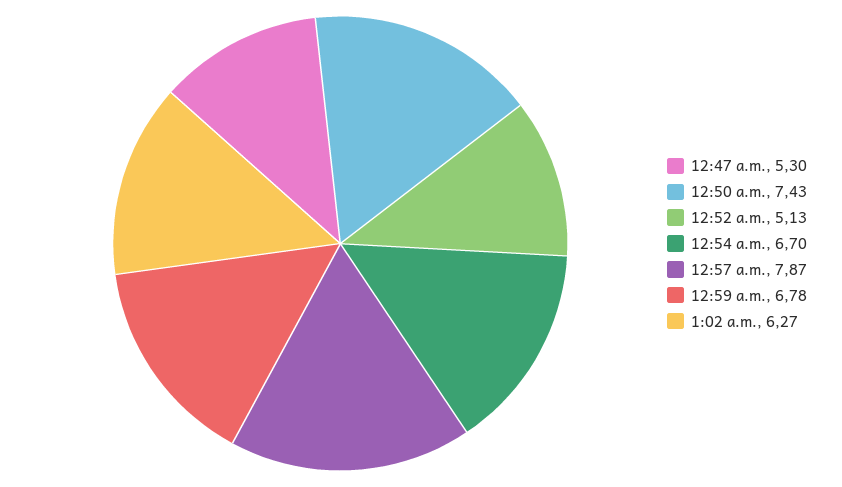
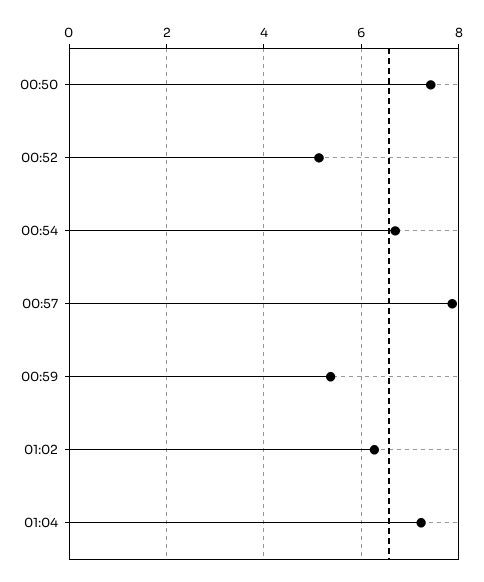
12:47 a.m.: 5.3 -> none
12:59 a.m.: 6.78 -> 5.4
01:04: none -> 7.2

